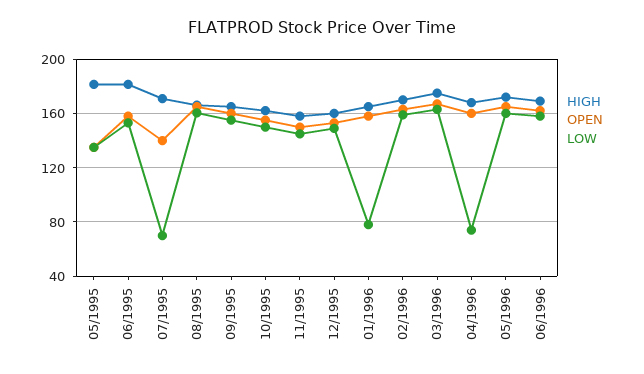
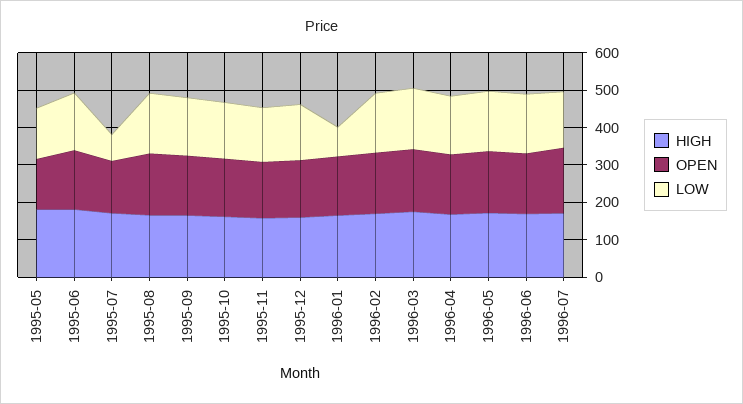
LOW, 04/1996: 75 -> 150
HIGH, 1996-07: none -> 175
OPEN, 1996-07: none -> 175
LOW, 1996-07: none -> 150

